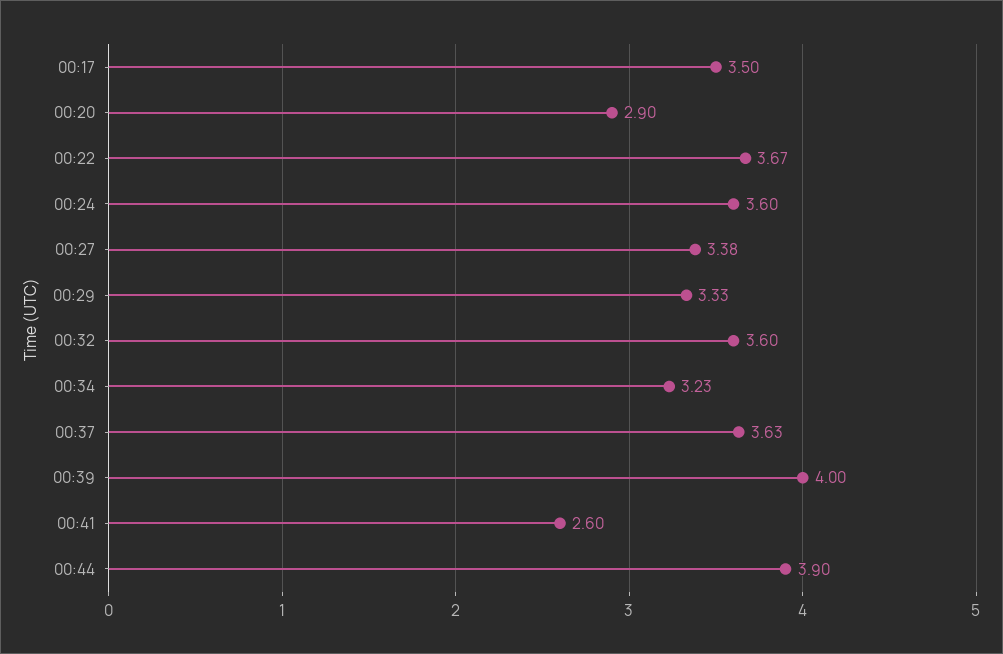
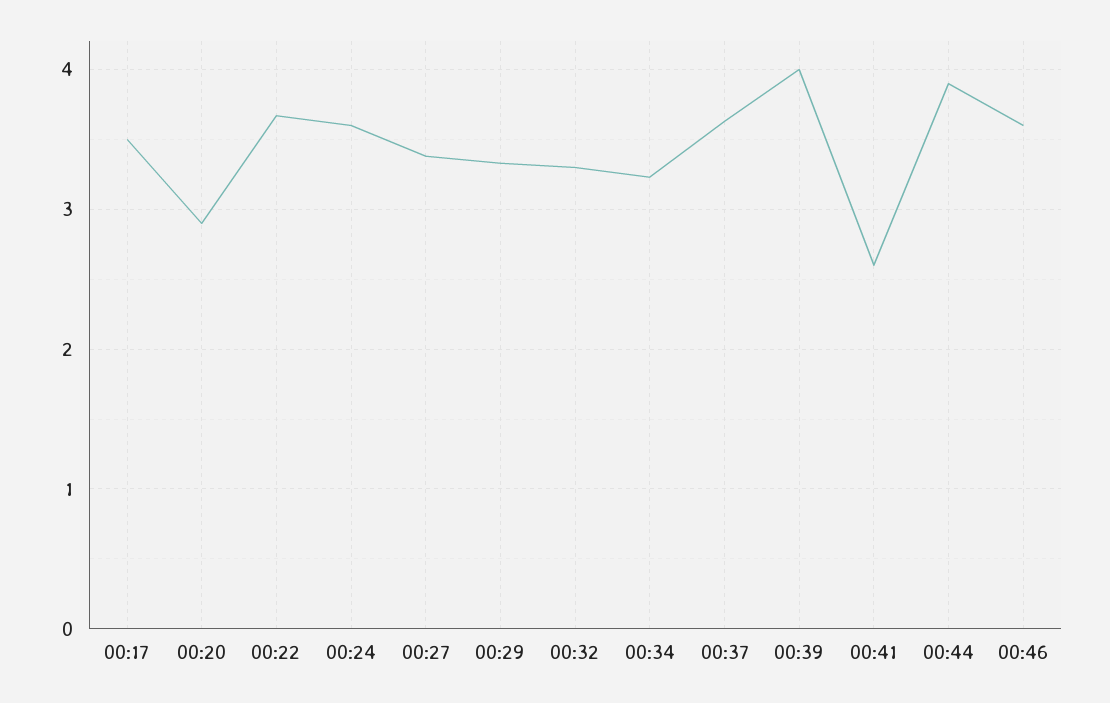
00:32: 3.6 -> 3.3
00:46: none -> 3.6

